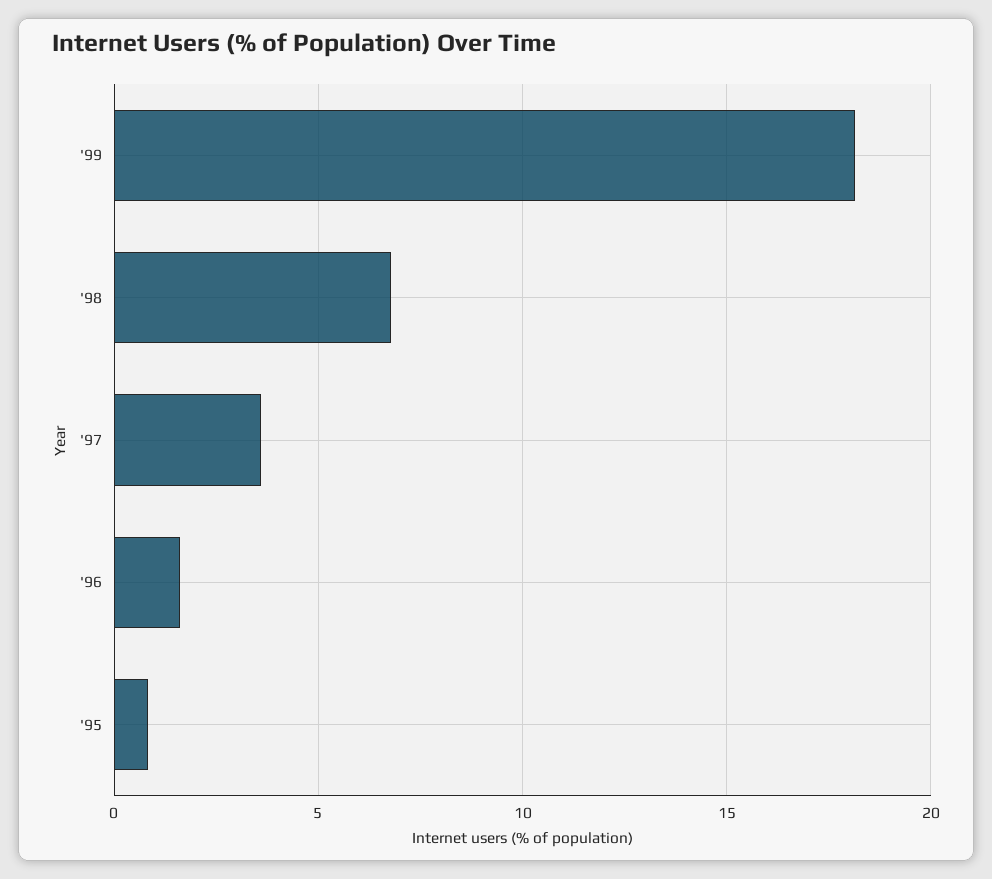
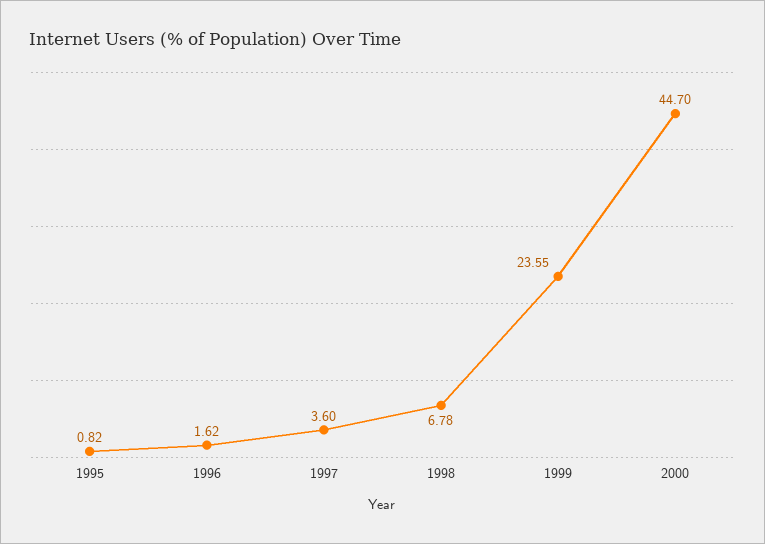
'99: 18 -> 23.55
2000: none -> 44.7

